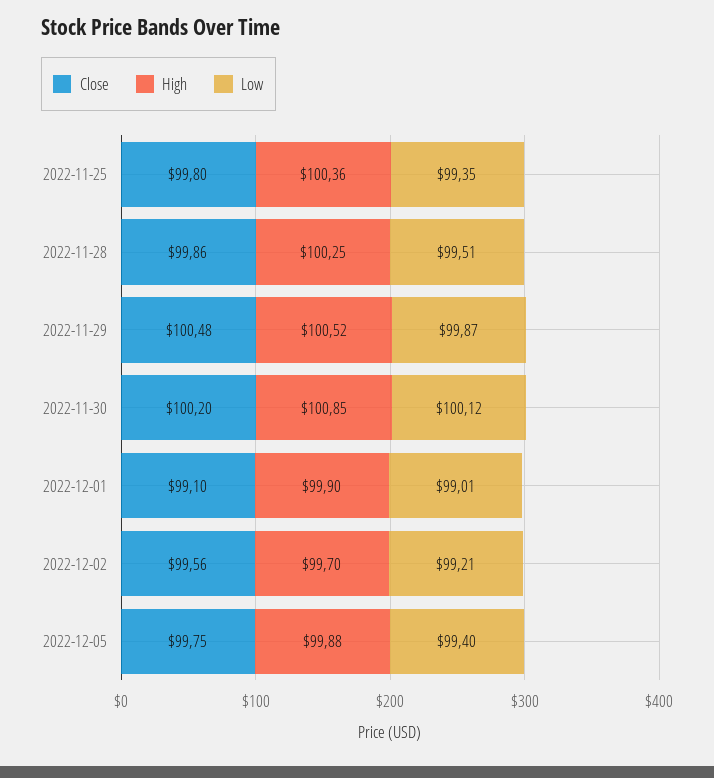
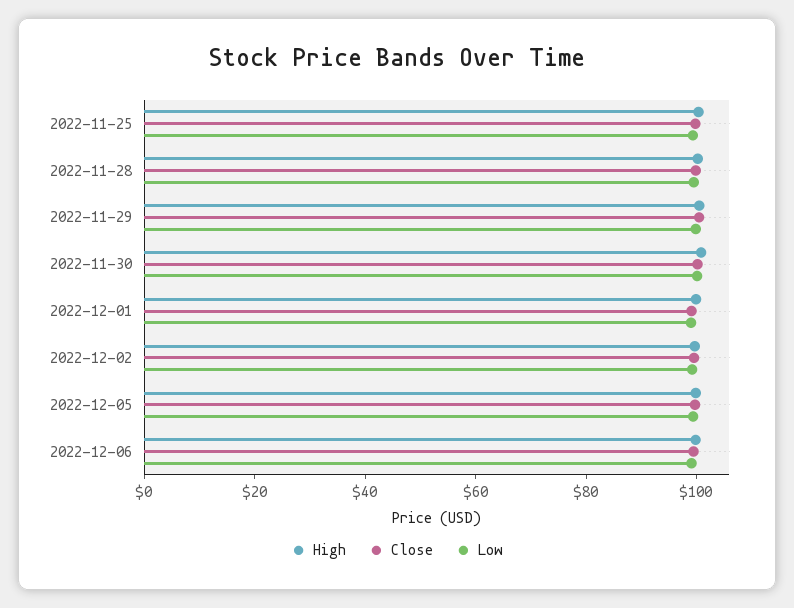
High, 2022-12-06: none -> 100
Close, 2022-12-06: none -> 100
Low, 2022-12-06: none -> 100

